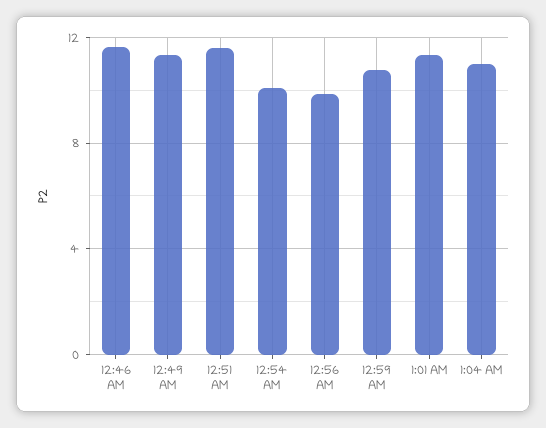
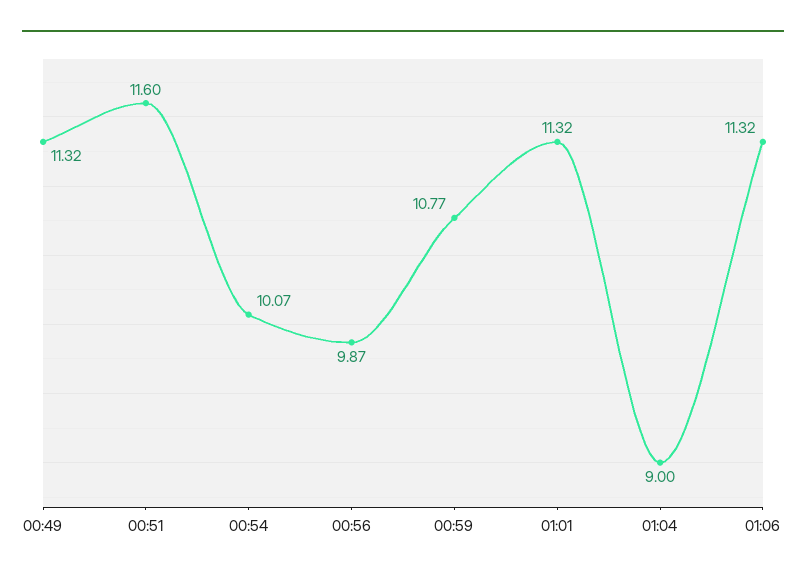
12:46 AM: 11.5 -> none
1:04 AM: 11 -> 9
01:06: none -> 11.32

